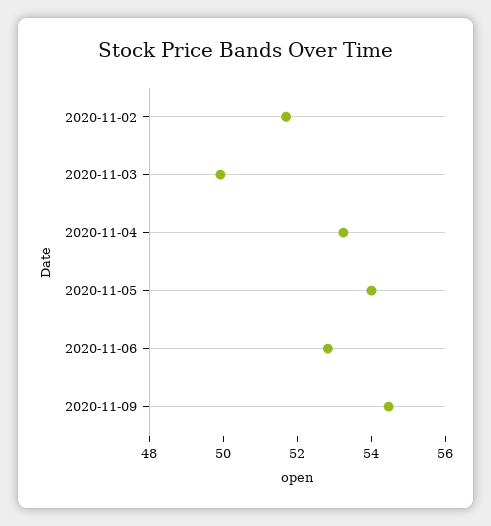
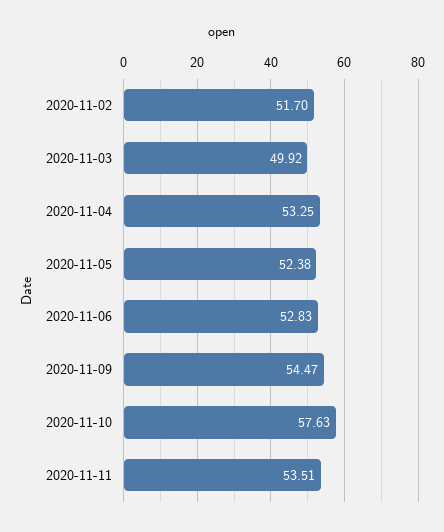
2020-11-05: 54 -> 52.38
2020-11-10: none -> 57.63
2020-11-11: none -> 53.51

